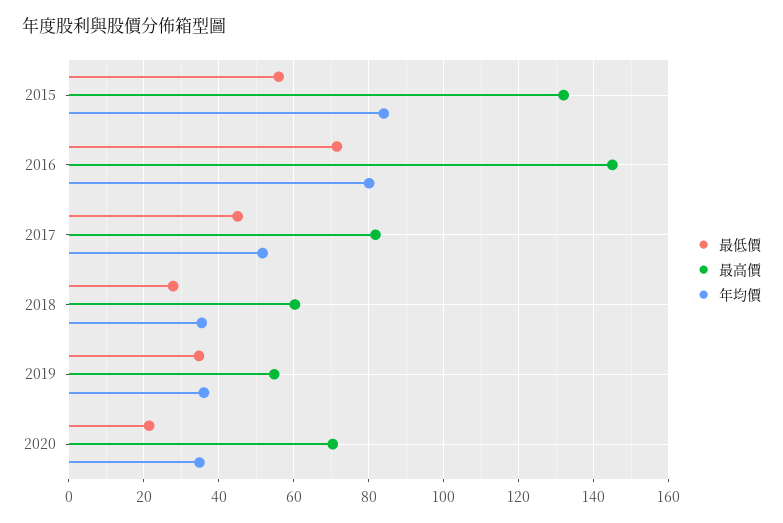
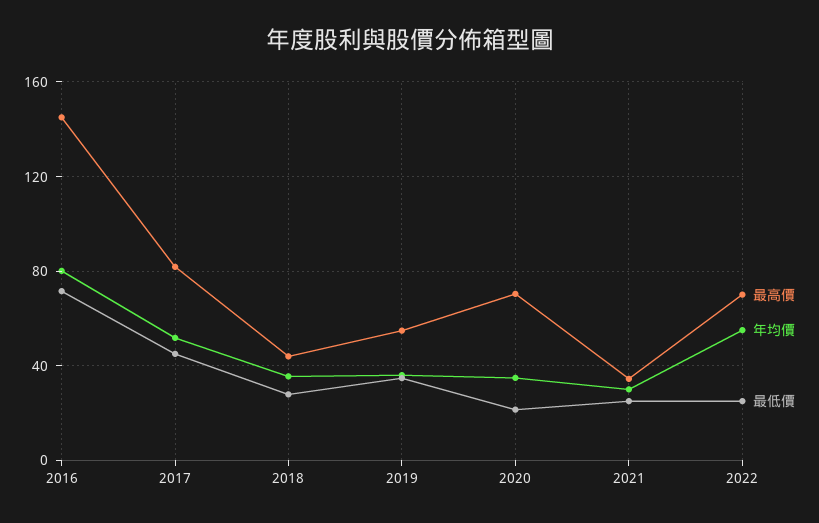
最低價, 2015: 56 -> none
最高價, 2015: 132 -> none
年均價, 2015: 84 -> none
最高價, 2018: 60 -> 45
最高價, 2021: none -> 35
年均價, 2021: none -> 30
最低價, 2021: none -> 25
最高價, 2022: none -> 70
年均價, 2022: none -> 55
最低價, 2022: none -> 25

